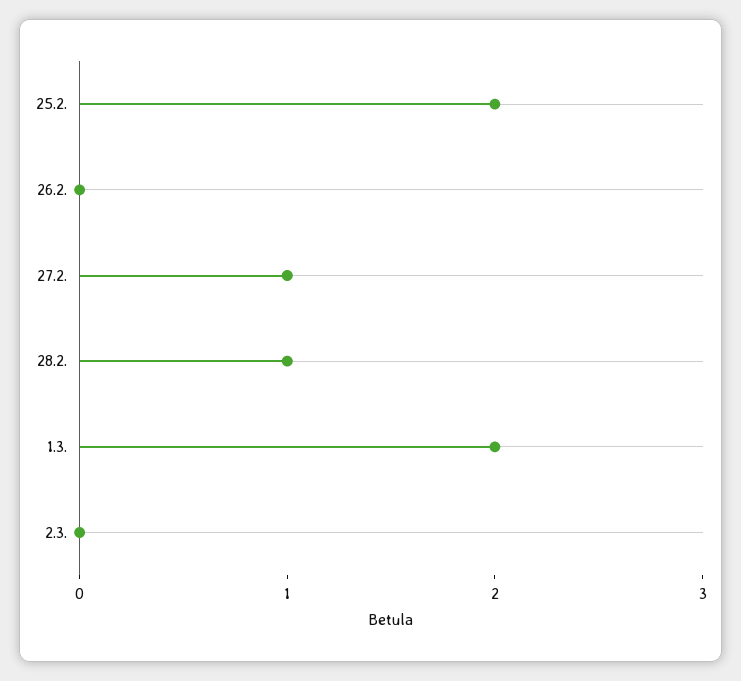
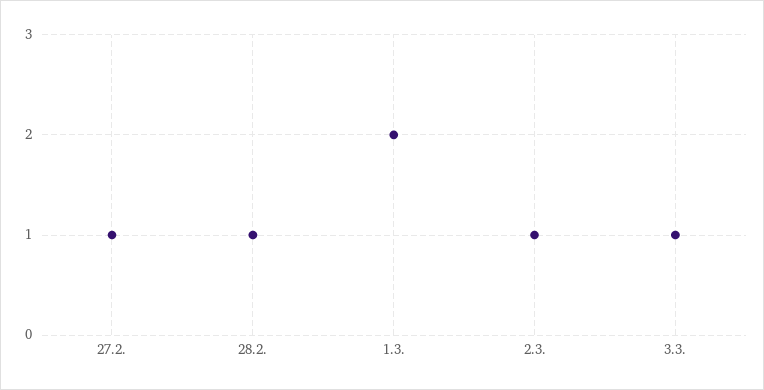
25.2.: 2 -> none
26.2.: 0 -> none
2.3.: 0 -> 1
3.3.: none -> 1

